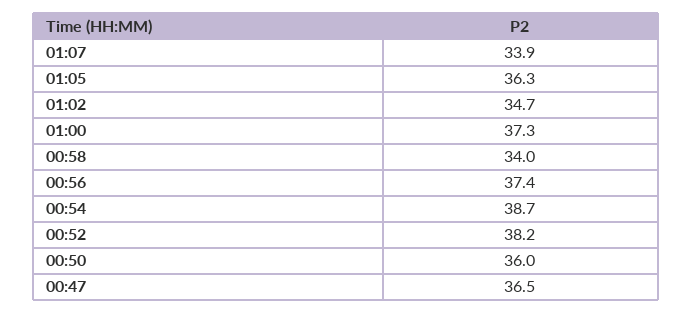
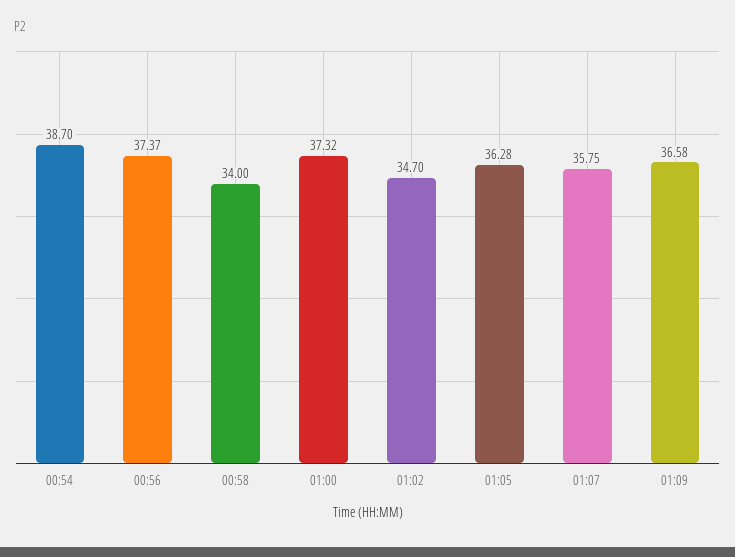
01:07: 33.9 -> 35.75
00:52: 38.2 -> none
00:50: 36 -> none
00:47: 36.5 -> none
01:09: none -> 36.58

